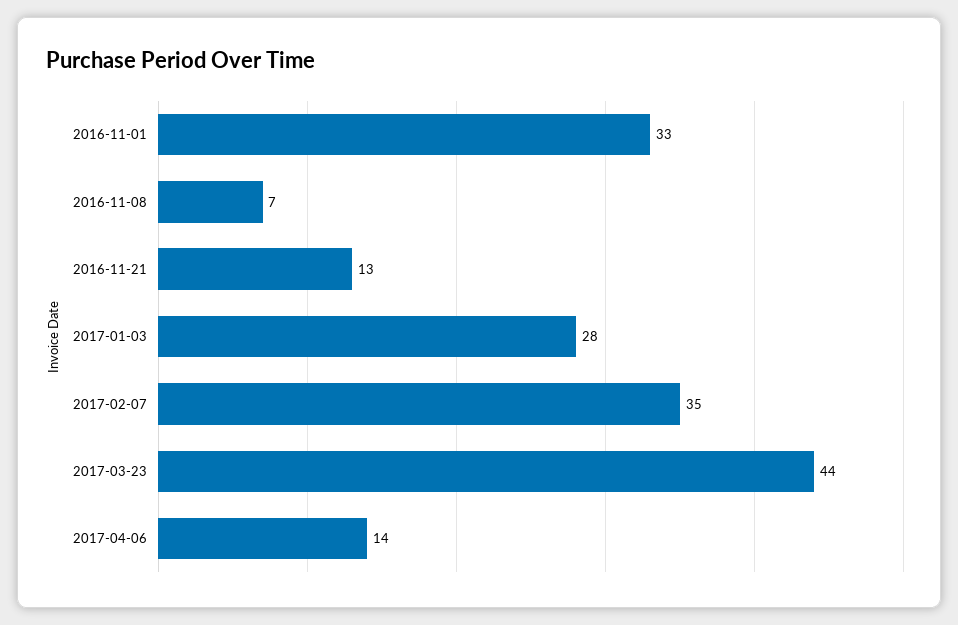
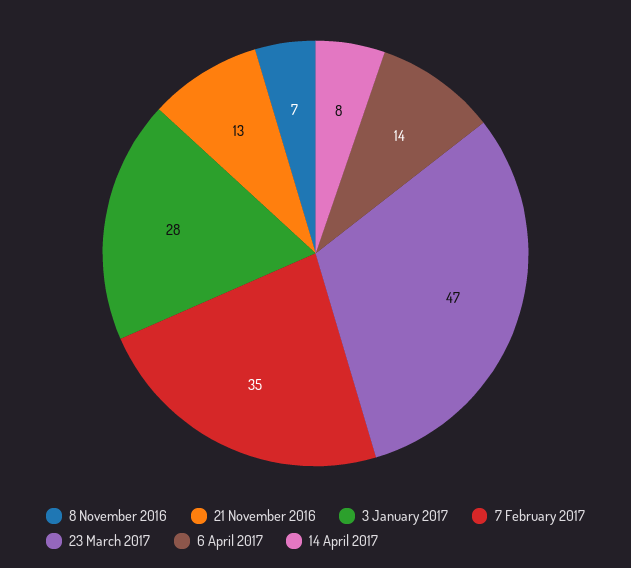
2016-11-01: 33 -> none
2017-03-23: 44 -> 47
14 April 2017: none -> 8

